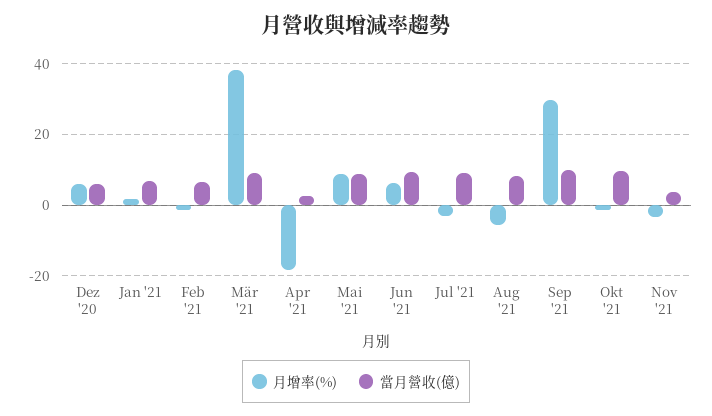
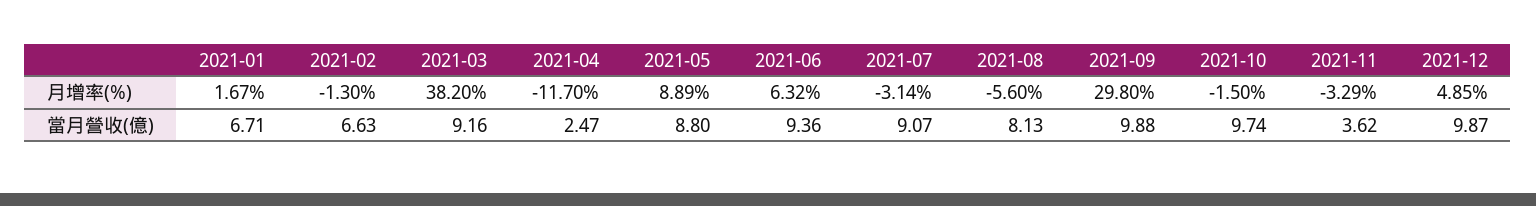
月增率(%), Dez '20: 6 -> none
當月營收(億), Dez '20: 6 -> none
月增率(%), Apr '21: -18 -> -11.7
月增率(%), 2021-12: none -> 4.85
當月營收(億), 2021-12: none -> 9.87

